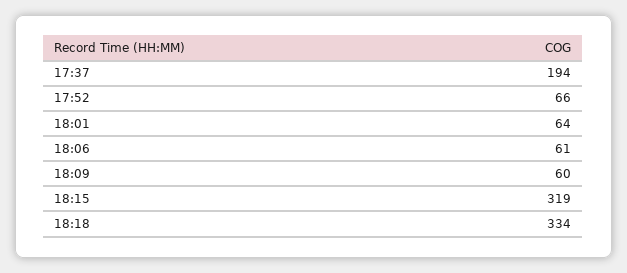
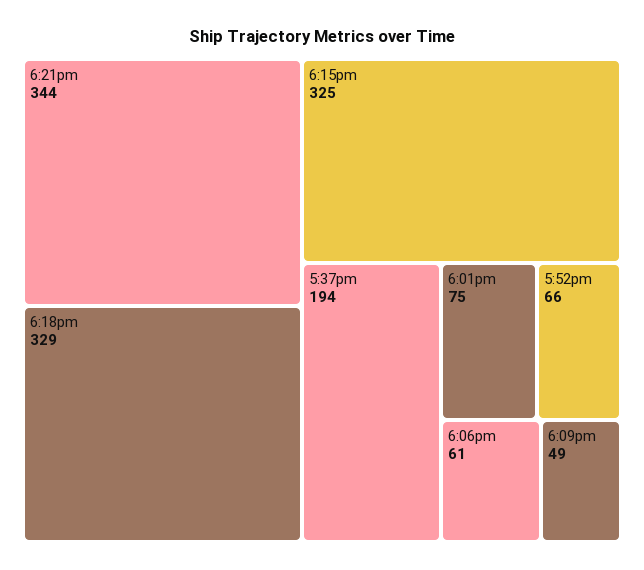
18:01: 64 -> 75
18:09: 60 -> 49
18:15: 319 -> 325
18:18: 334 -> 329
6:21pm: none -> 344

